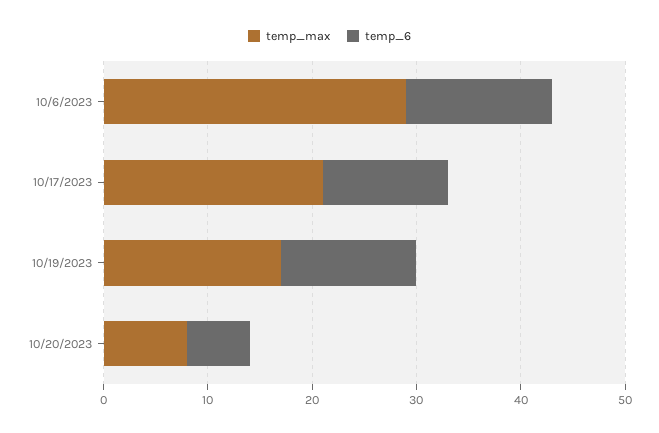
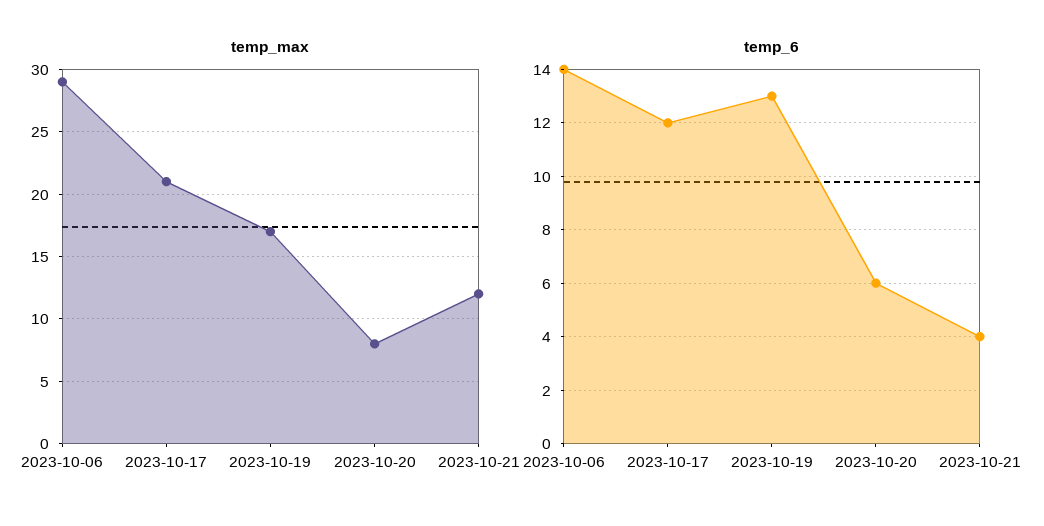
temp_max, 2023-10-21: none -> 12
temp_6, 2023-10-21: none -> 4

